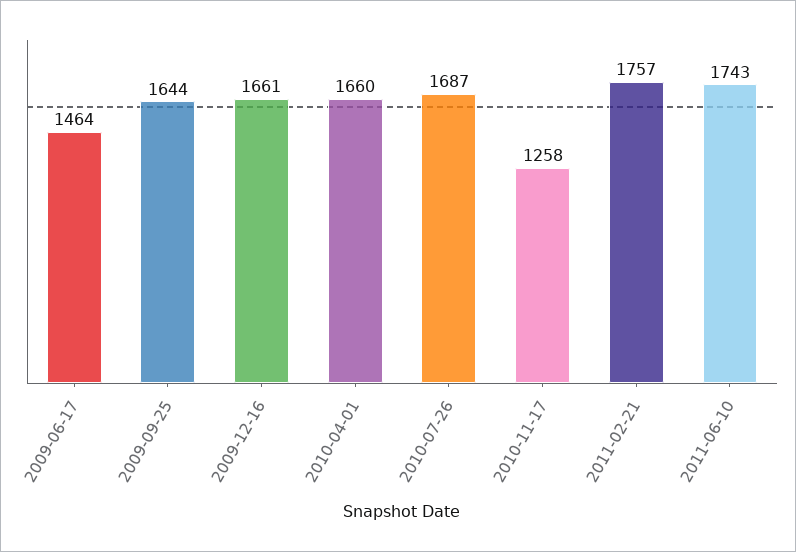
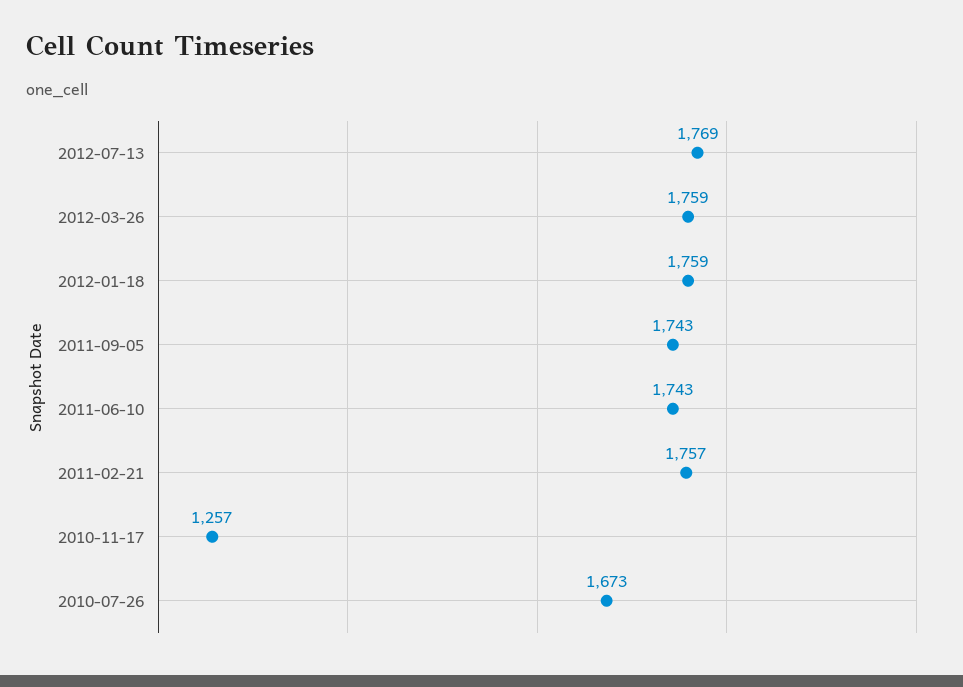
2009-06-17: 1464 -> none
2009-09-25: 1644 -> none
2009-12-16: 1661 -> none
2010-04-01: 1660 -> none
2010-07-26: 1687 -> 1673
2010-11-17: 1258 -> 1257
2012-07-13: none -> 1769
2012-03-26: none -> 1759
2012-01-18: none -> 1759
2011-09-05: none -> 1743

